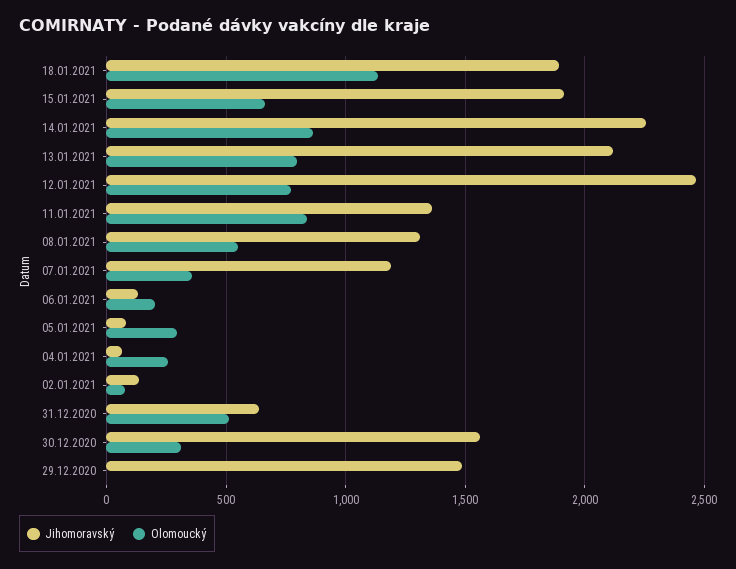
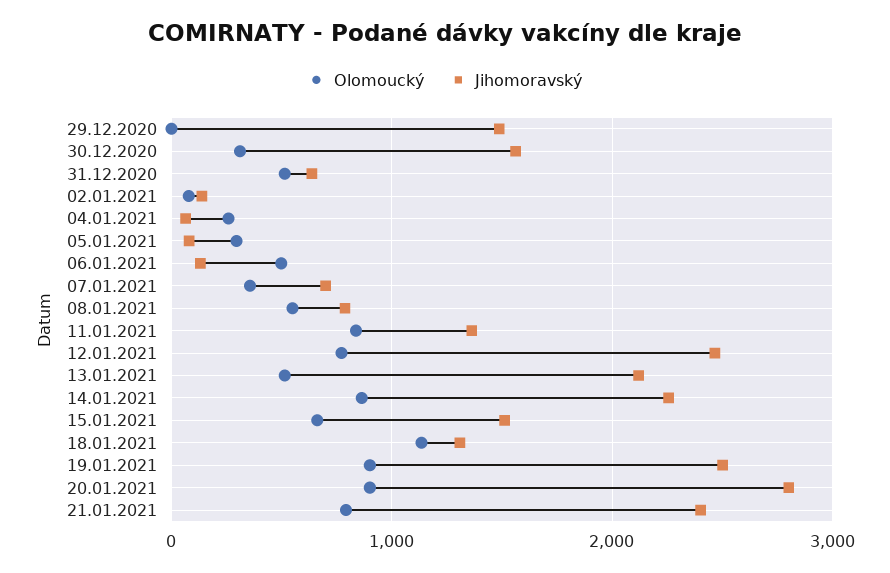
Jihomoravský, 18.01.2021: 1900 -> 1300
Jihomoravský, 15.01.2021: 1900 -> 1500
Olomoucký, 13.01.2021: 800 -> 500
Jihomoravský, 08.01.2021: 1300 -> 800
Jihomoravský, 07.01.2021: 1200 -> 700
Olomoucký, 06.01.2021: 200 -> 500
Olomoucký, 19.01.2021: none -> 900
Jihomoravský, 19.01.2021: none -> 2500
Olomoucký, 20.01.2021: none -> 900
Jihomoravský, 20.01.2021: none -> 2800
Olomoucký, 21.01.2021: none -> 800
Jihomoravský, 21.01.2021: none -> 2400

